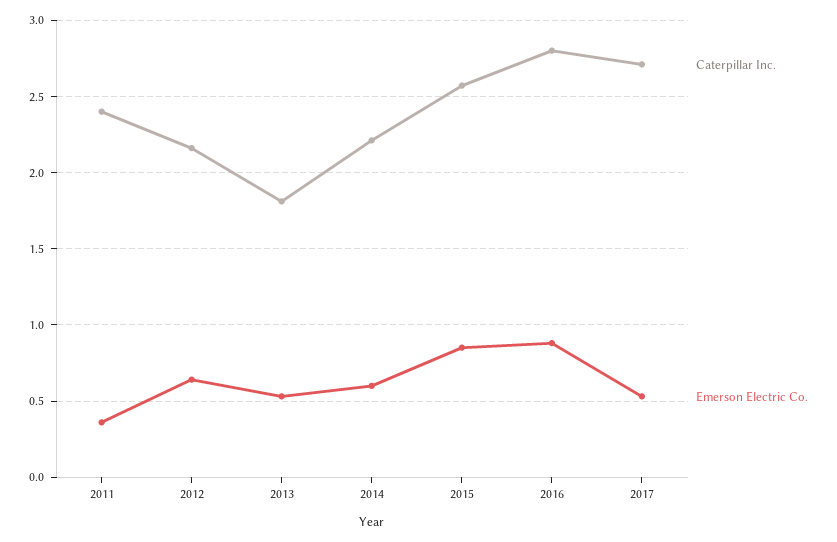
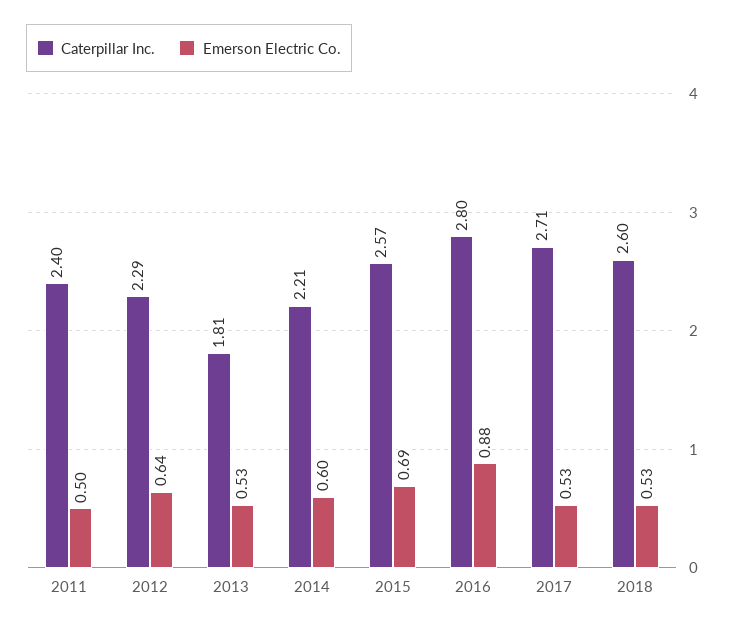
Emerson Electric Co., 2011: 0.35 -> 0.5
Caterpillar Inc., 2012: 2.15 -> 2.29
Emerson Electric Co., 2015: 0.85 -> 0.69
Caterpillar Inc., 2018: none -> 2.6
Emerson Electric Co., 2018: none -> 0.53

